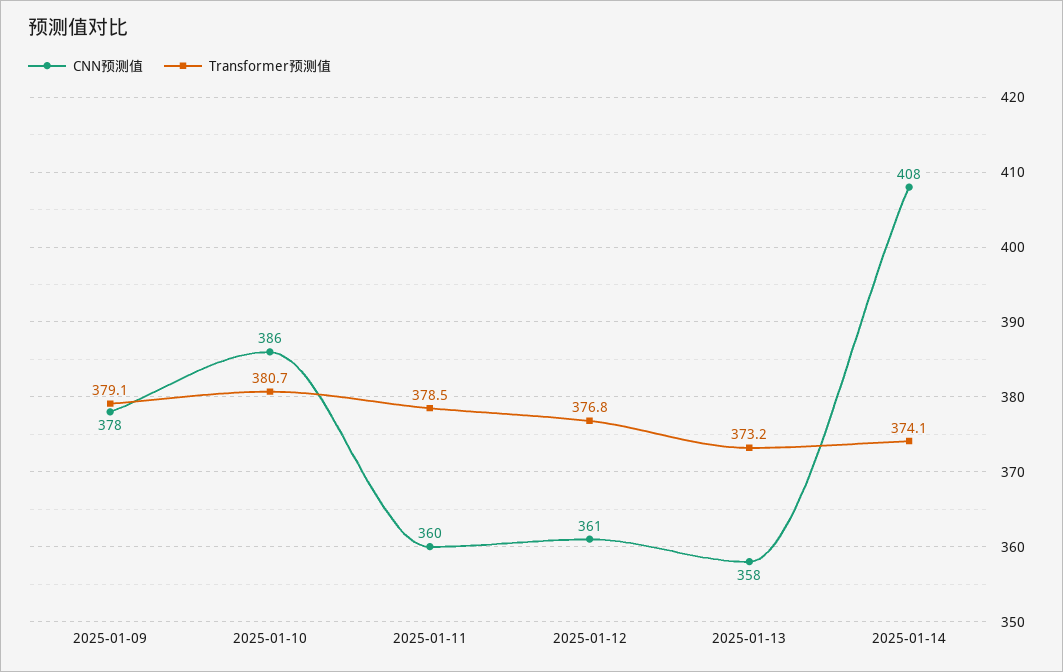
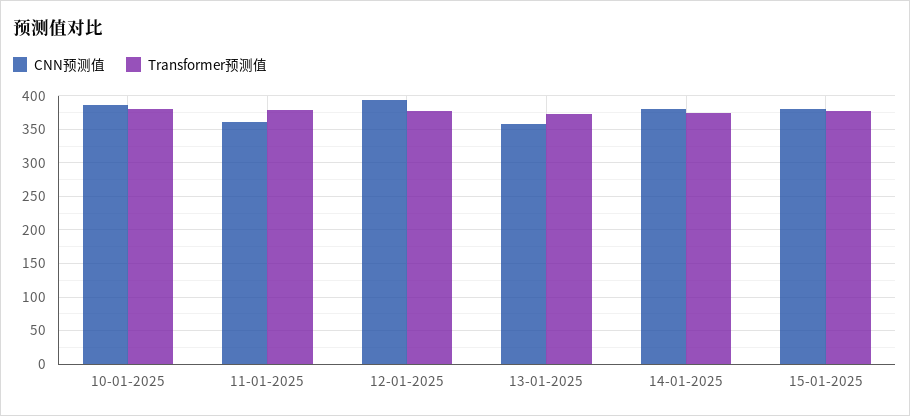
CNN预测值, 2025-01-09: 378 -> none
Transformer预测值, 2025-01-09: 379.1 -> none
CNN预测值, 2025-01-12: 361 -> 390
CNN预测值, 2025-01-14: 408 -> 380
CNN预测值, 15-01-2025: none -> 380
Transformer预测值, 15-01-2025: none -> 380

